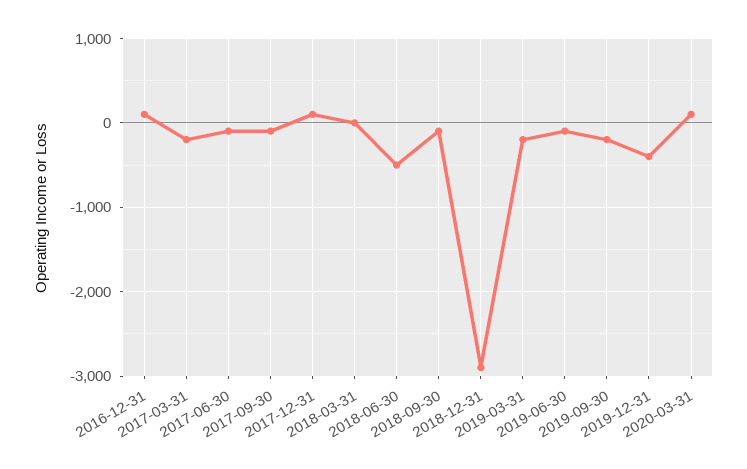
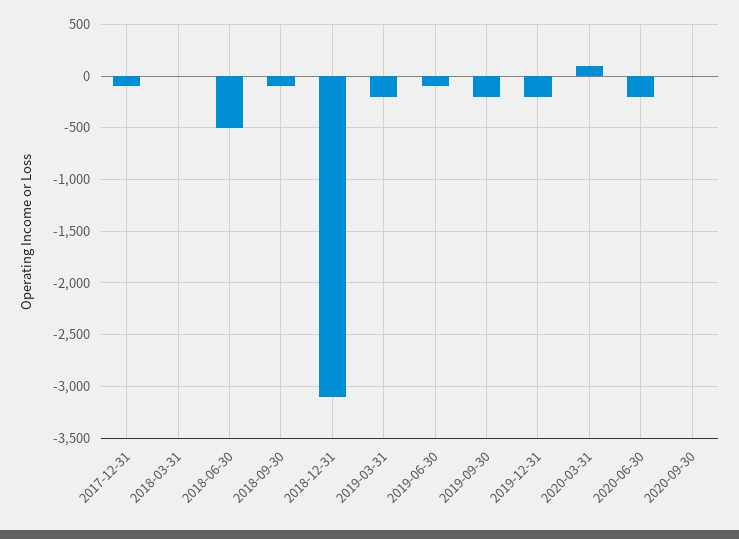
2016-12-31: 100 -> none
2017-03-31: -200 -> none
2017-06-30: -100 -> none
2017-09-30: -100 -> none
2017-12-31: 100 -> -100
2018-12-31: -2900 -> -3100
2019-12-31: -400 -> -200
2020-06-30: none -> -200
2020-09-30: none -> 0

